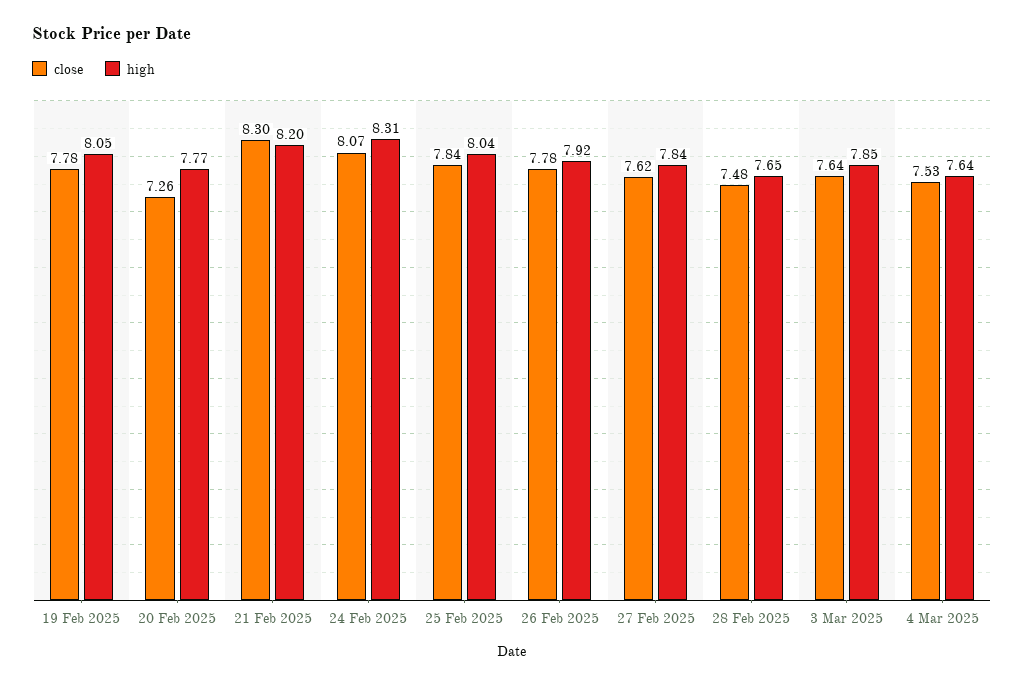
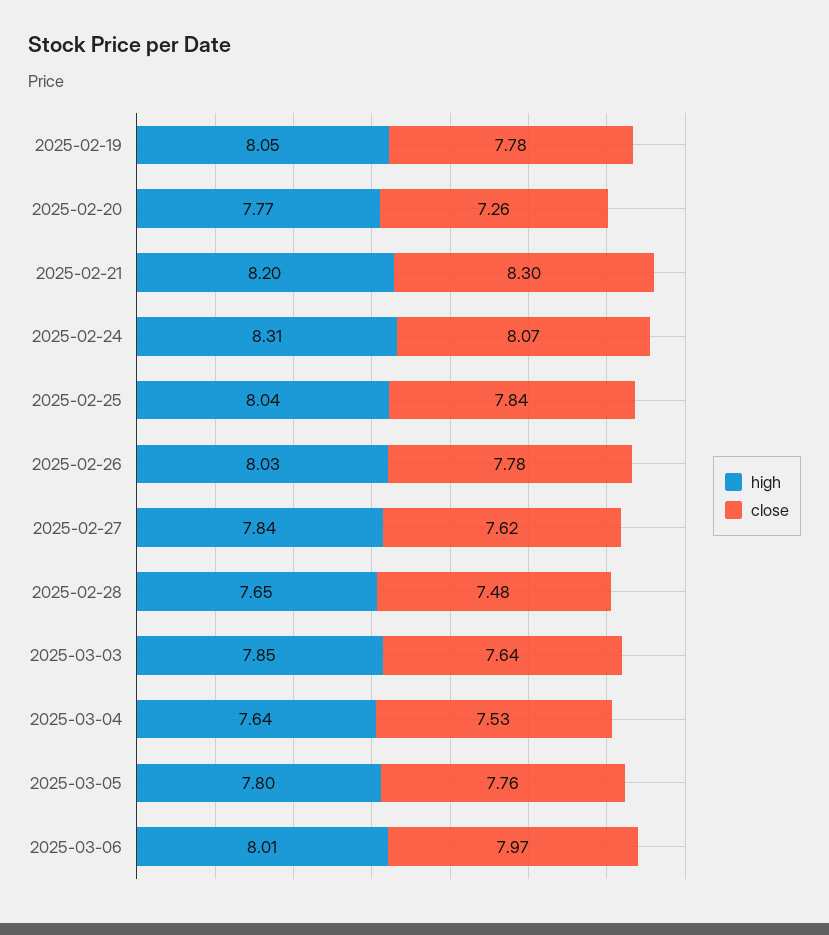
high, 26 Feb 2025: 7.92 -> 8.03
high, 2025-03-05: none -> 7.8
close, 2025-03-05: none -> 7.76
high, 2025-03-06: none -> 8.01
close, 2025-03-06: none -> 7.97

